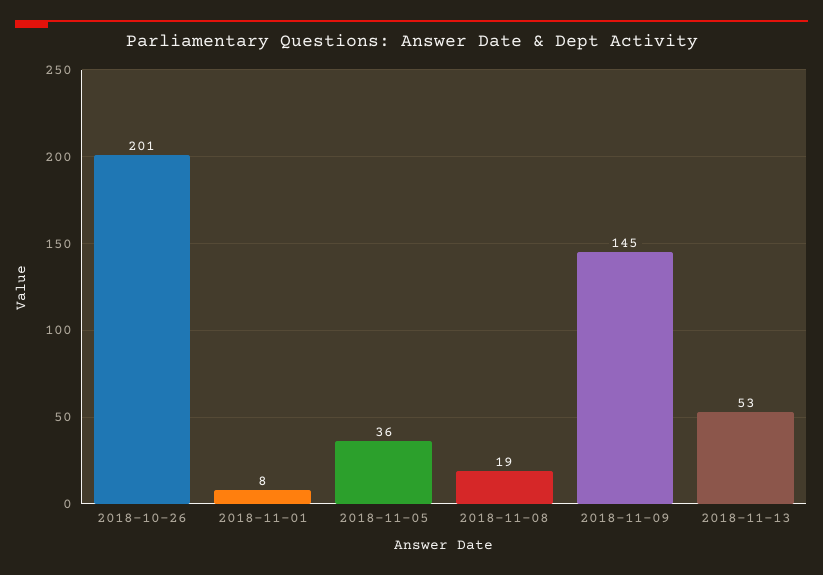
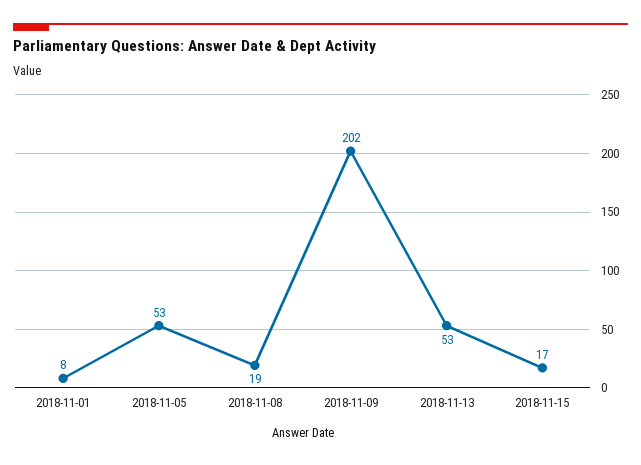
2018-10-26: 201 -> none
2018-11-05: 36 -> 53
2018-11-09: 145 -> 202
2018-11-15: none -> 17

